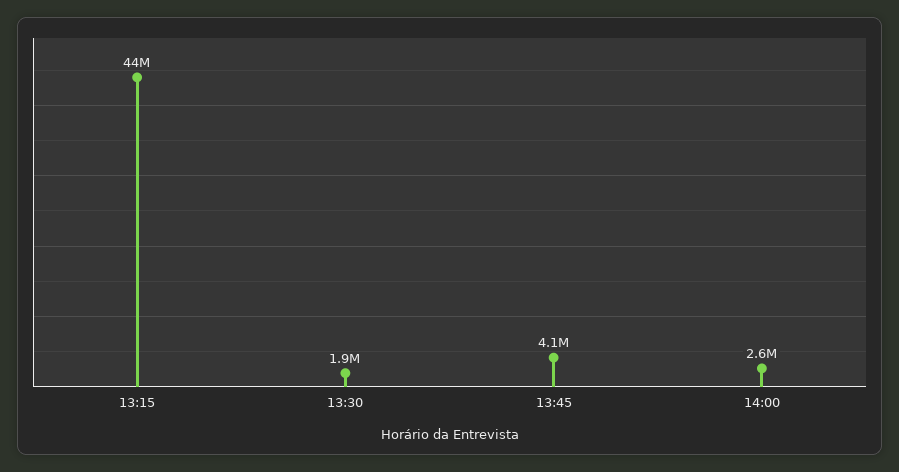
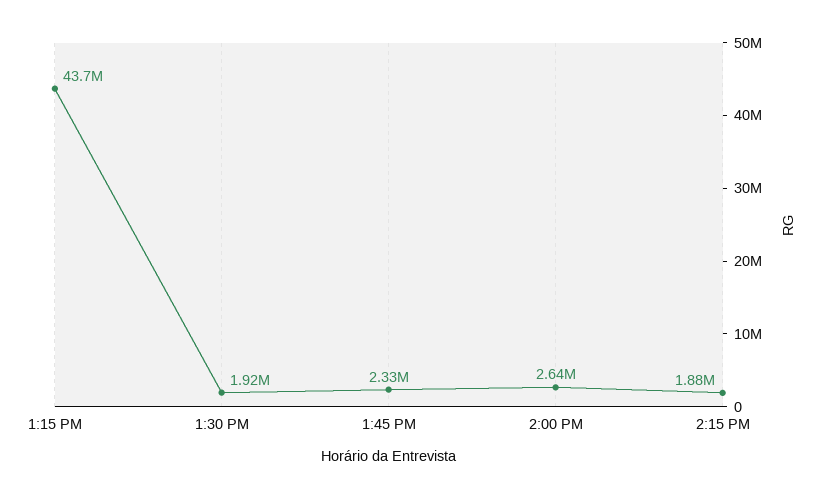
13:45: 4100000 -> 2330000
2:15 PM: none -> 1880000

